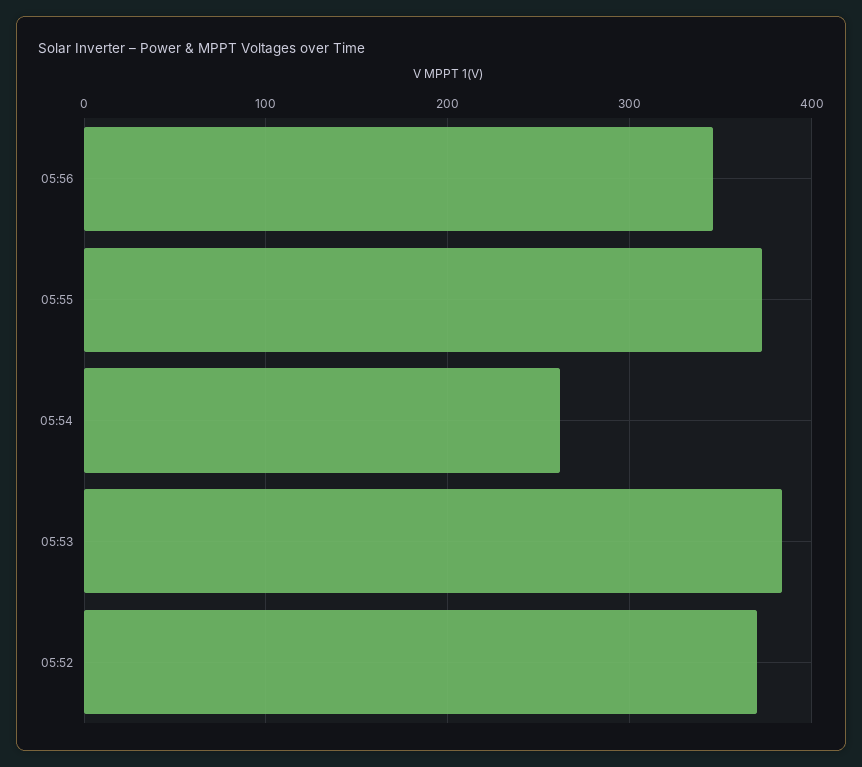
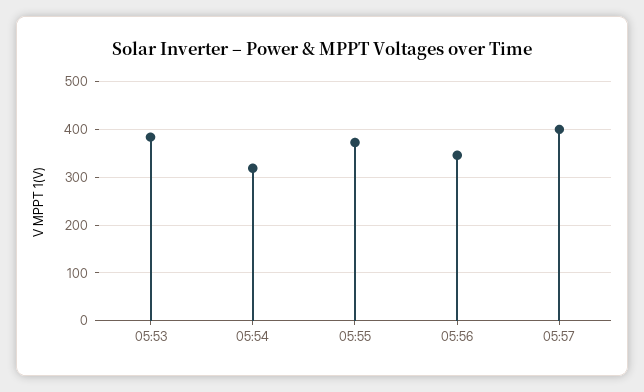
05:54: 260 -> 320
05:52: 370 -> none
05:57: none -> 400

